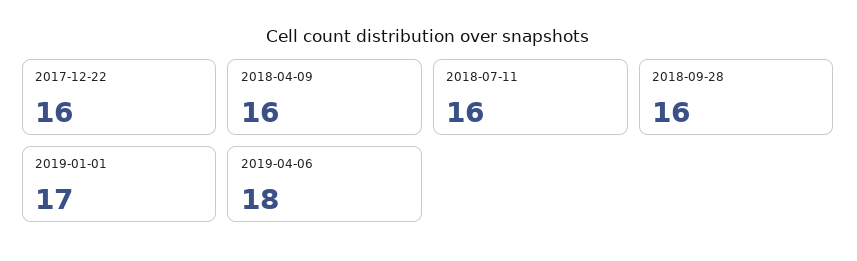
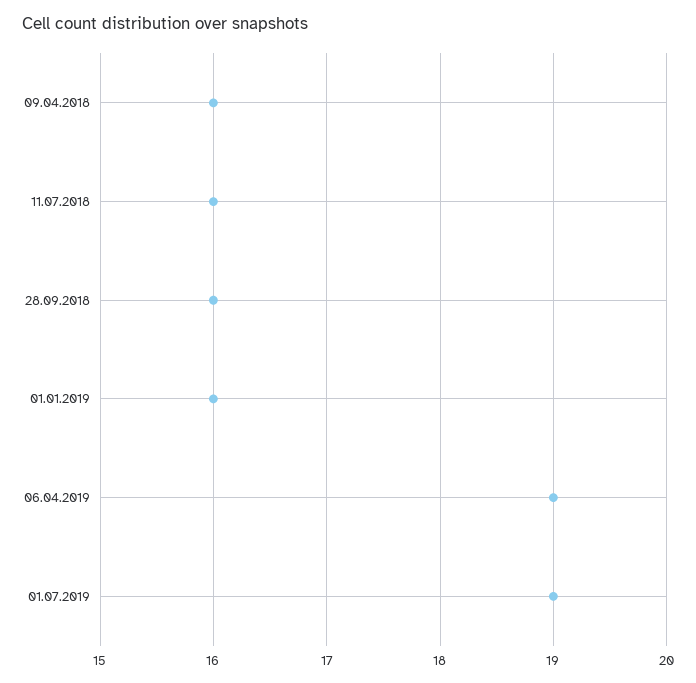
2017-12-22: 16 -> none
2019-01-01: 17 -> 16
2019-04-06: 18 -> 19
01.07.2019: none -> 19

